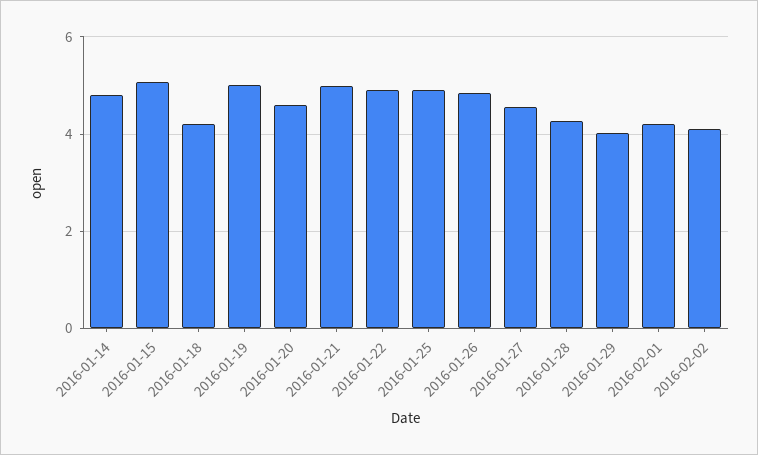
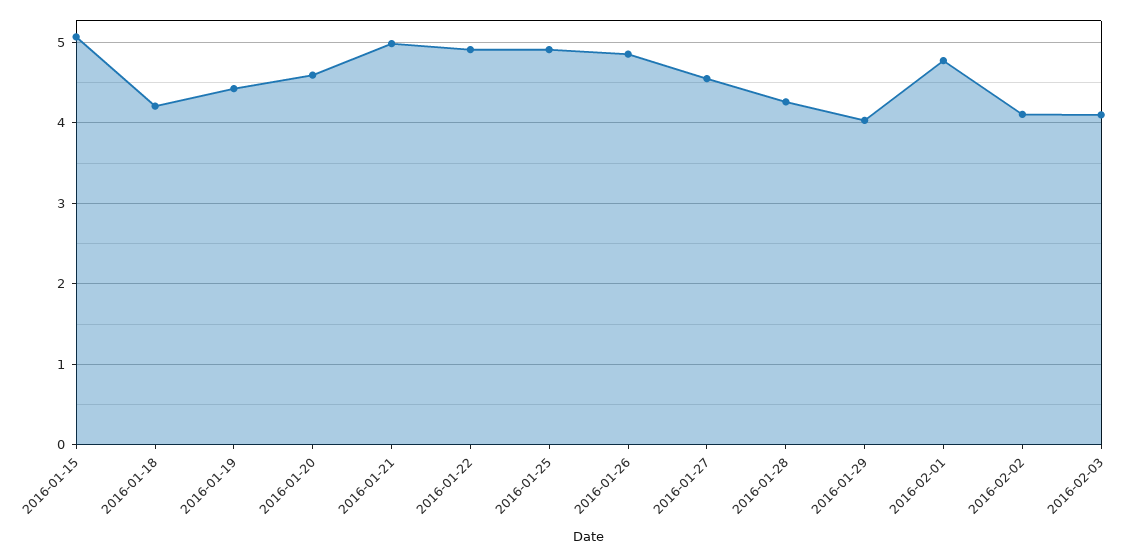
2016-01-14: 4.8 -> none
2016-01-19: 5 -> 4.4
2016-02-01: 4.2 -> 4.8
2016-02-03: none -> 4.1

